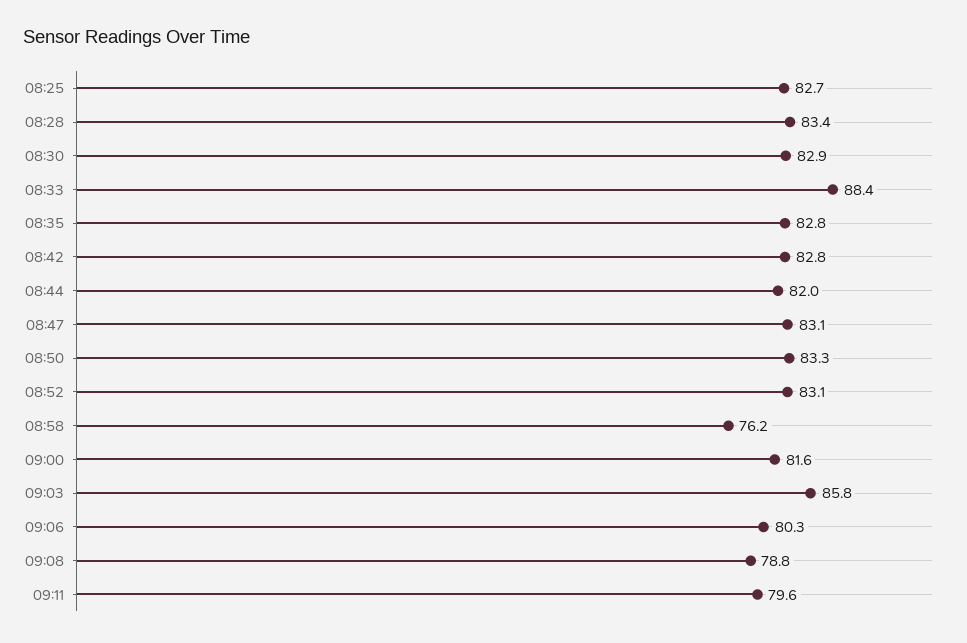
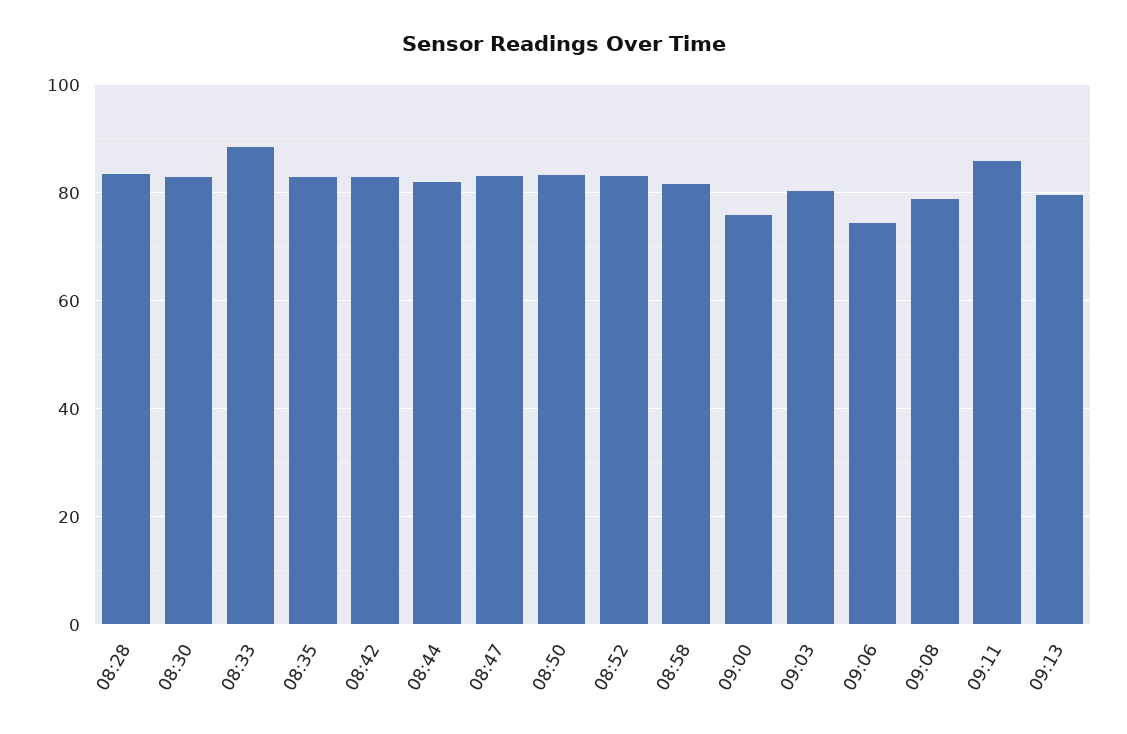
08:25: 82.7 -> none
08:58: 76.2 -> 82
09:00: 81.6 -> 76
09:03: 85.8 -> 80
09:06: 80.3 -> 74
09:11: 79.6 -> 86
09:13: none -> 80

